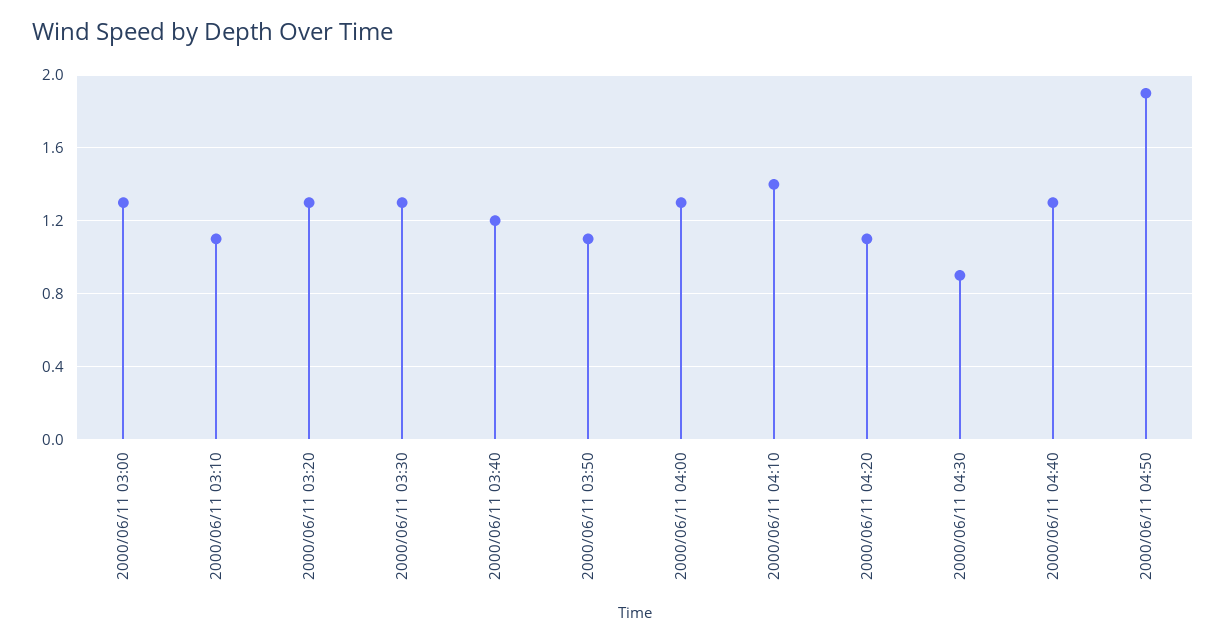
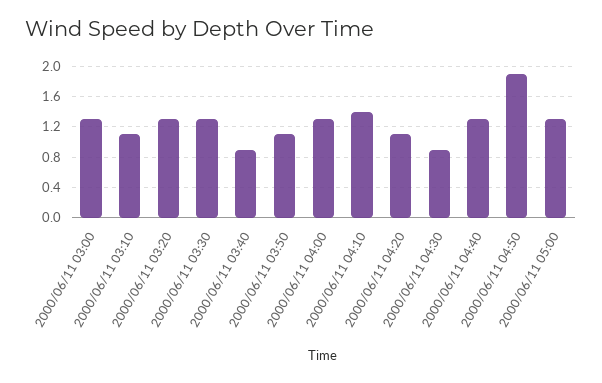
2000/06/11 03:40: 1.2 -> 0.9
2000/06/11 05:00: none -> 1.3

